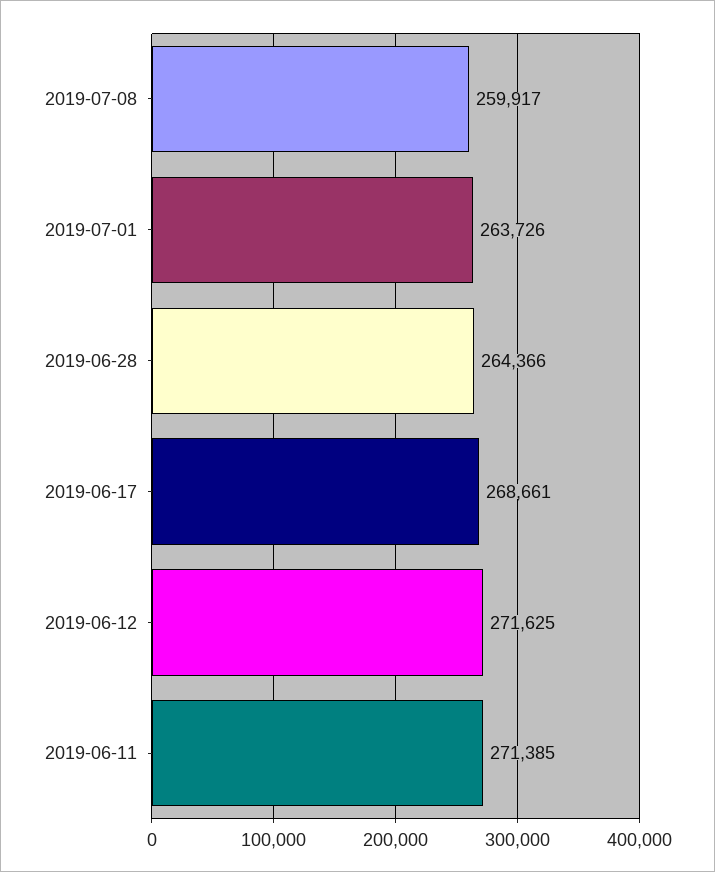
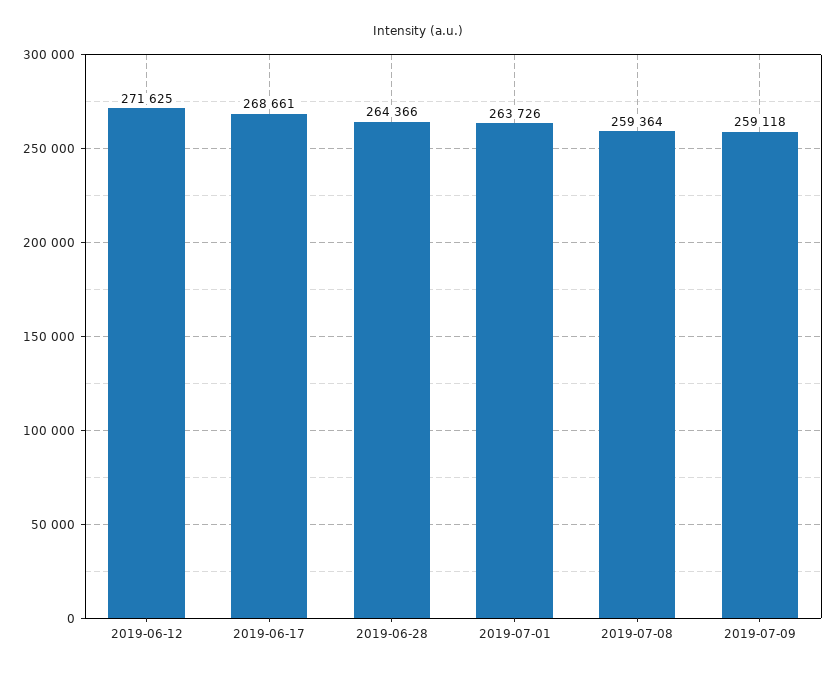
2019-07-08: 259917 -> 259364
2019-06-11: 271385 -> none
2019-07-09: none -> 259118

